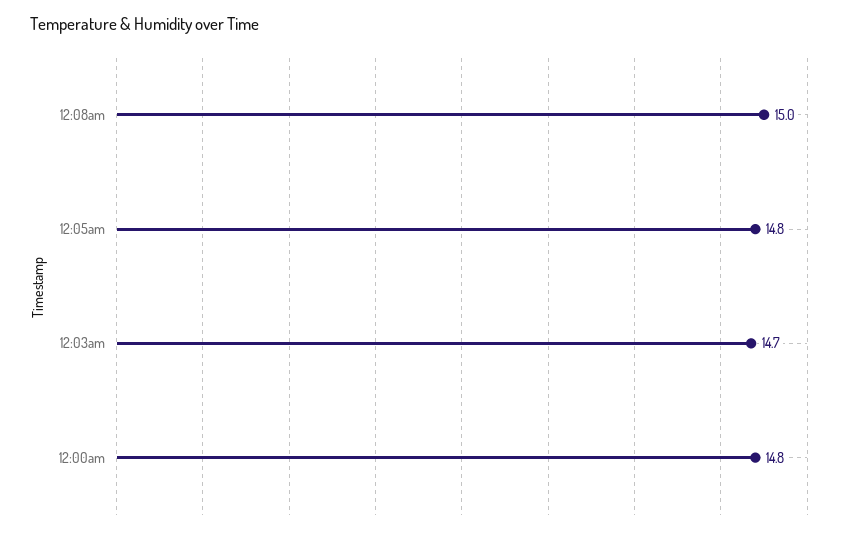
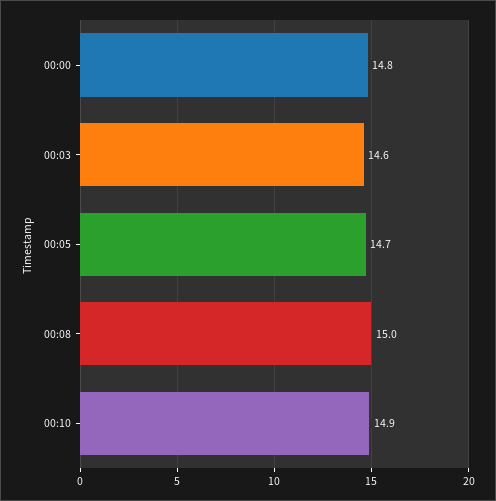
12:05am: 14.8 -> 14.7
12:03am: 14.7 -> 14.6
00:10: none -> 14.9

